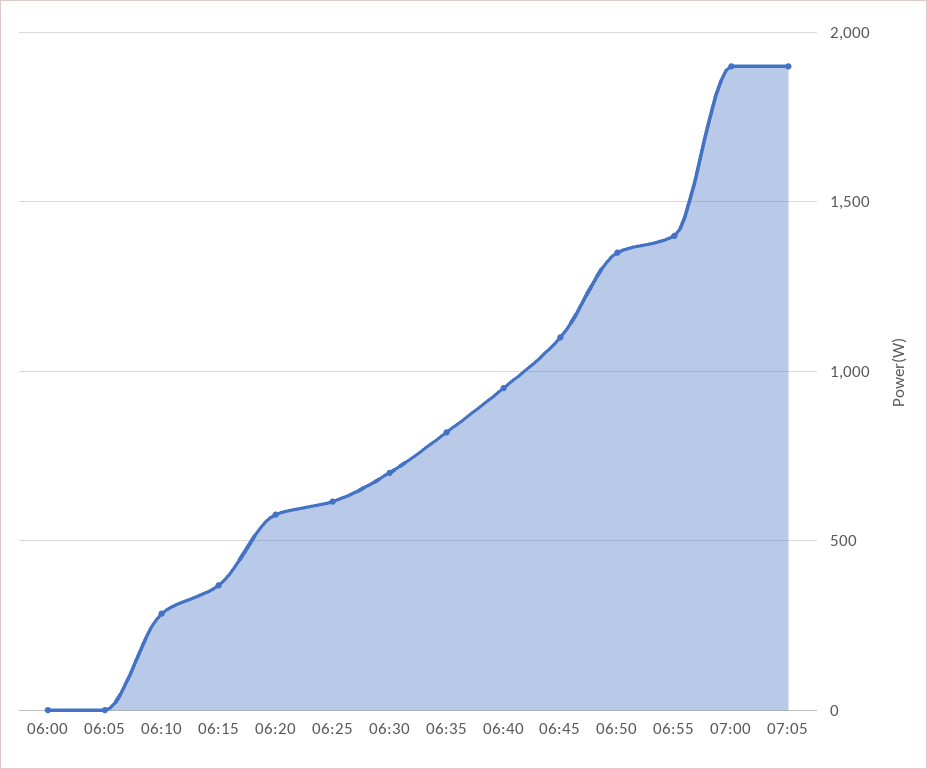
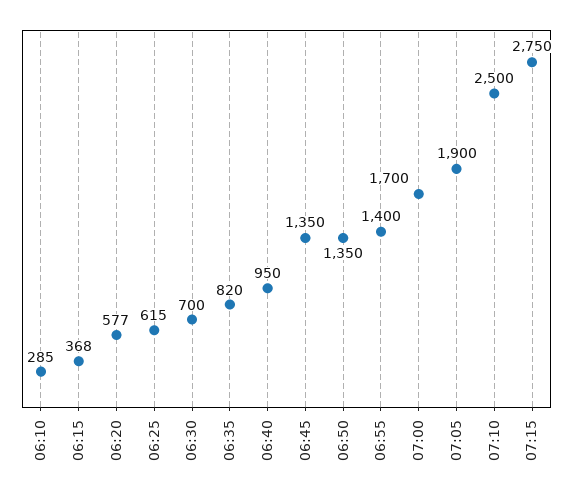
06:00: 0 -> none
06:05: 0 -> none
06:45: 1100 -> 1350
07:00: 1900 -> 1700
07:10: none -> 2500
07:15: none -> 2750

